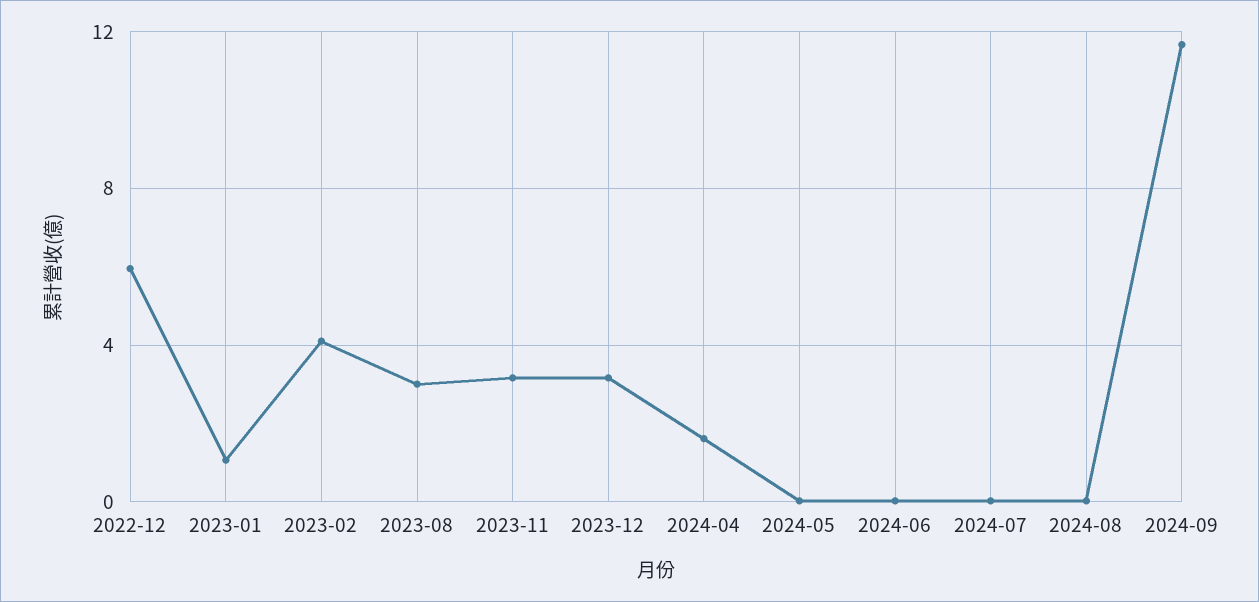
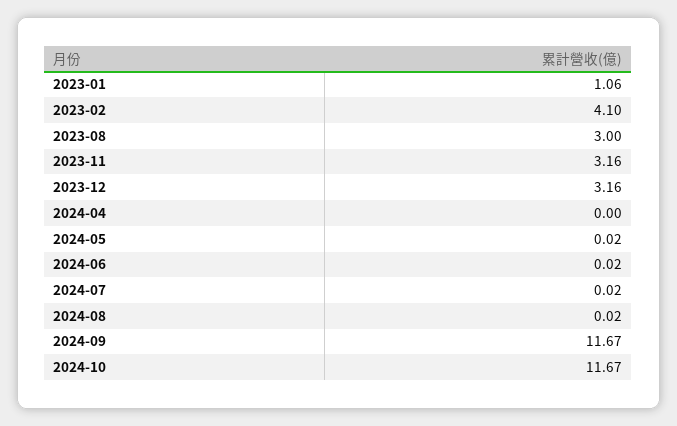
2022-12: 6 -> none
2024-04: 1.5 -> 0
2024-10: none -> 11.67

